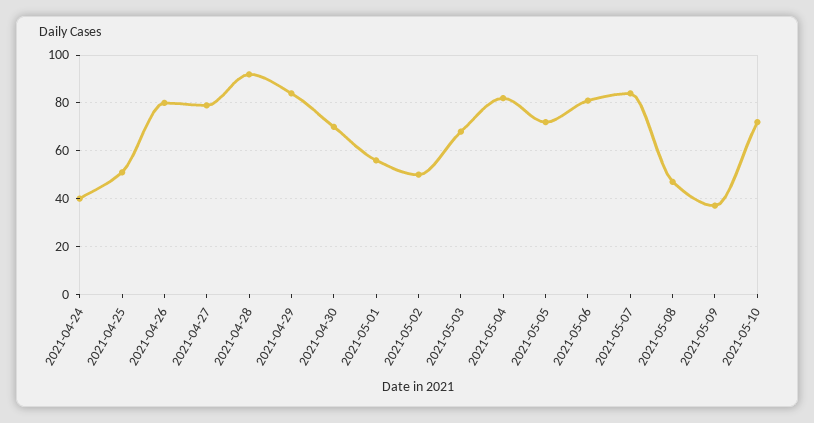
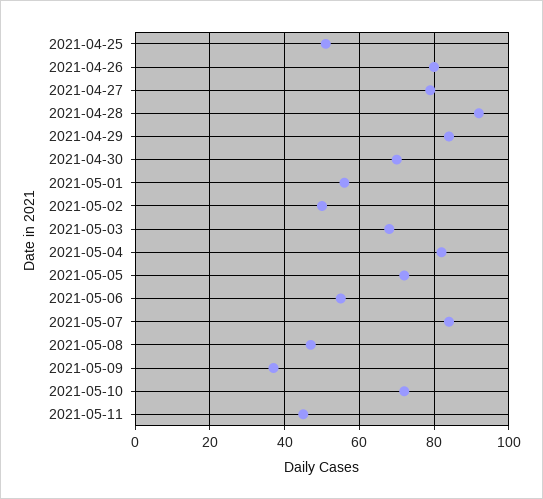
2021-04-24: 40 -> none
2021-05-06: 80 -> 55
2021-05-11: none -> 45

